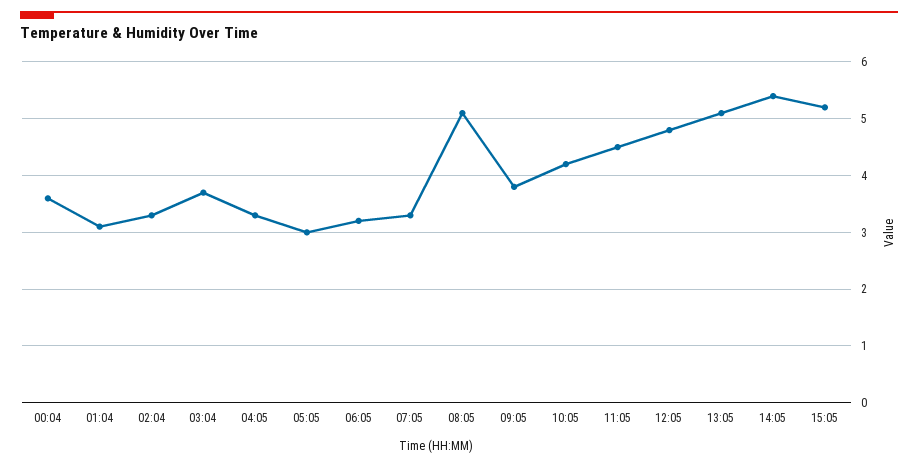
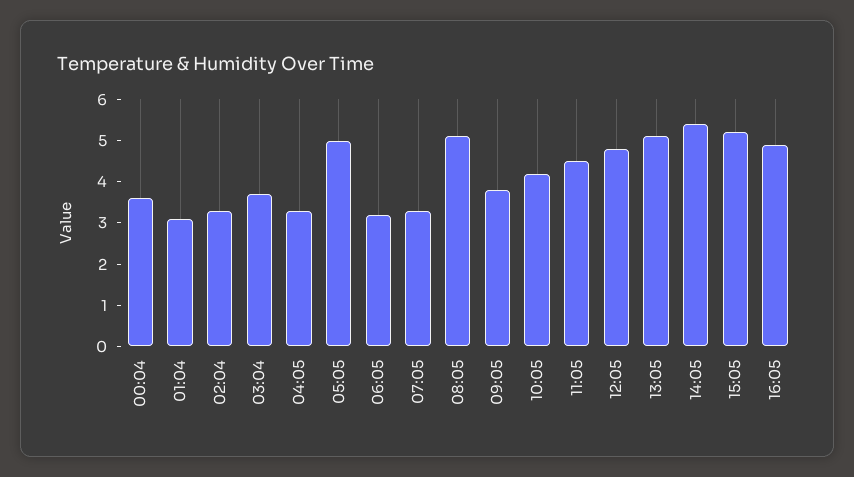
05:05: 3 -> 5
16:05: none -> 5

